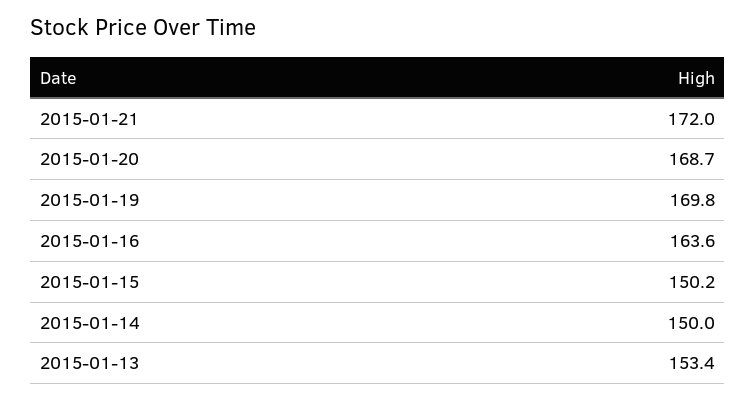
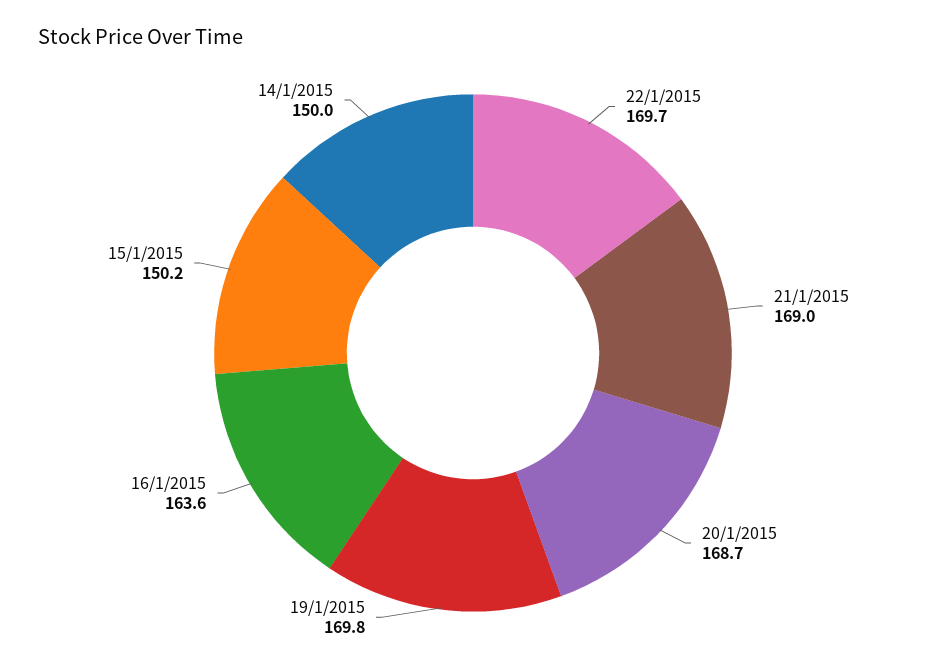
2015-01-21: 172 -> 169
2015-01-13: 153.4 -> none
22/1/2015: none -> 169.7

